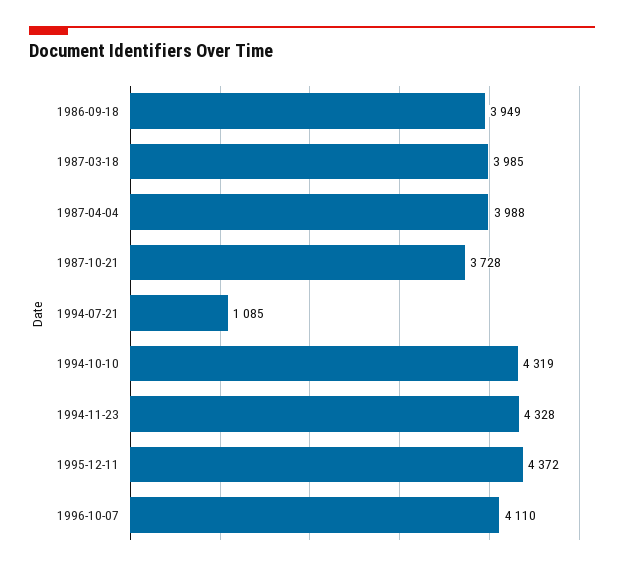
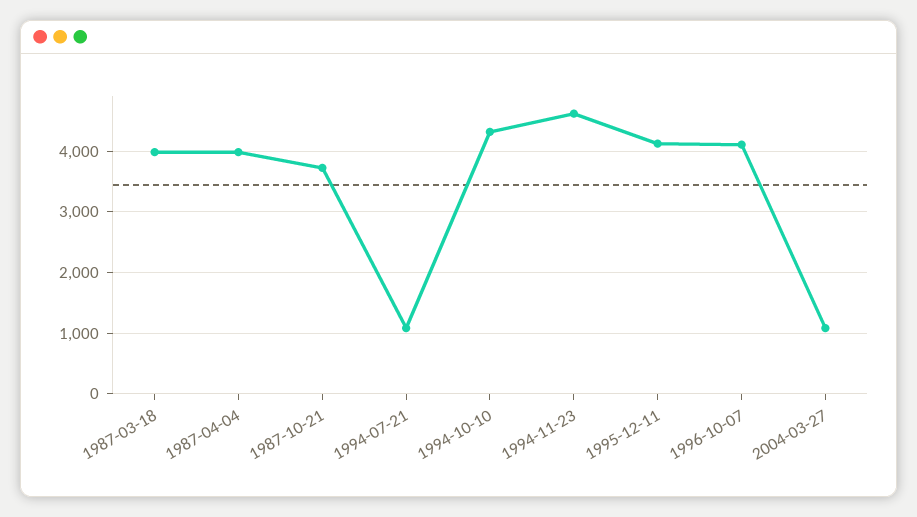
1986-09-18: 3949 -> none
1994-11-23: 4328 -> 4600
1995-12-11: 4372 -> 4100
2004-03-27: none -> 1100

